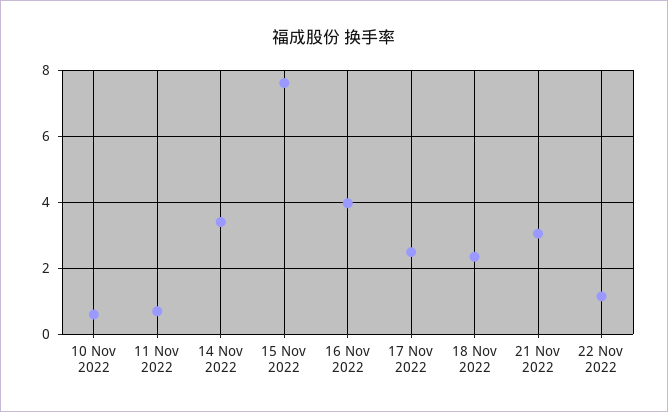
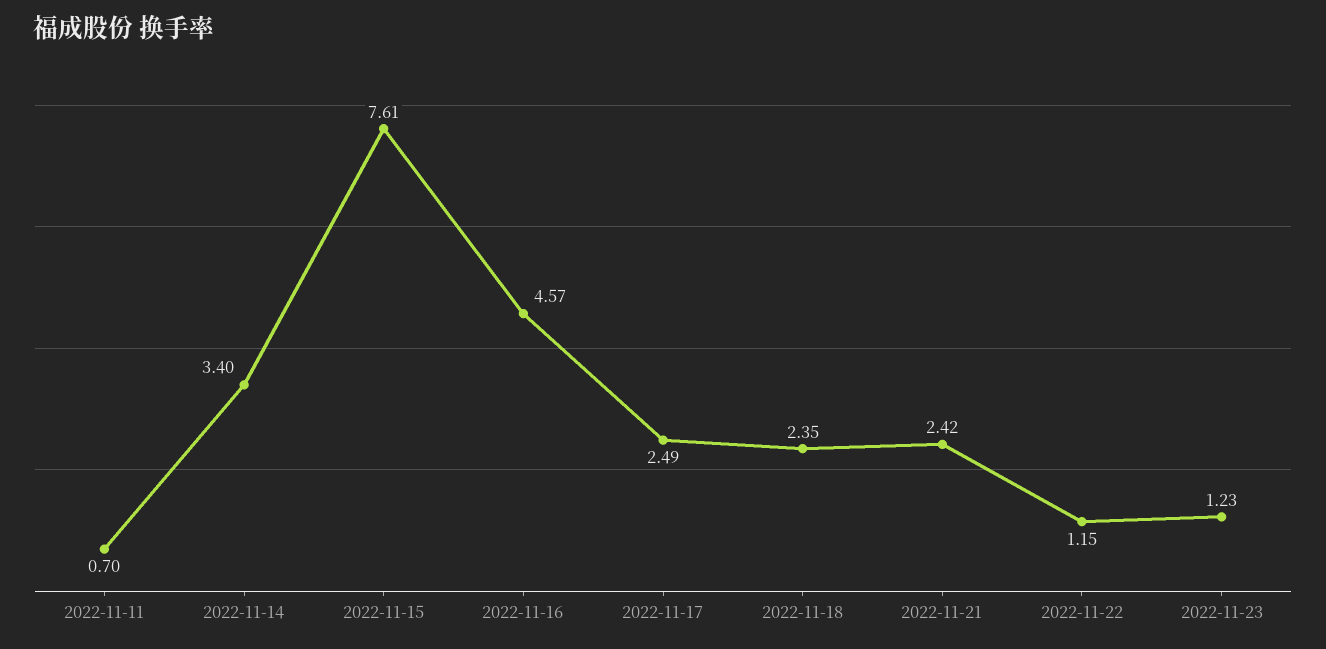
10 Nov 2022: 0.6 -> none
16 Nov 2022: 4 -> 4.57
21 Nov 2022: 3 -> 2.42
2022-11-23: none -> 1.23

